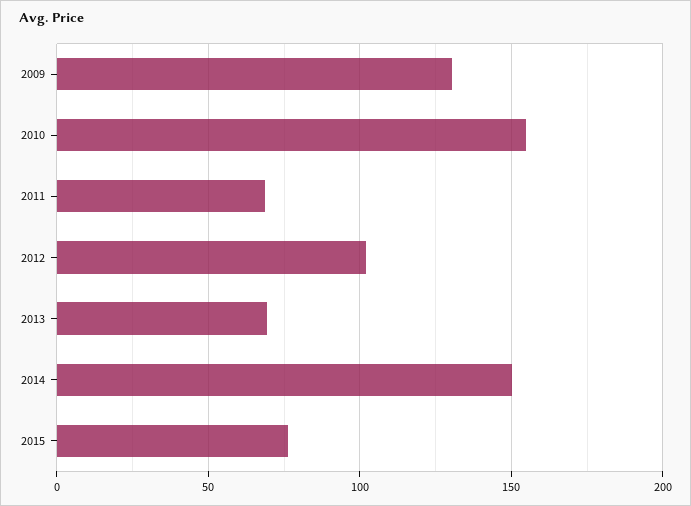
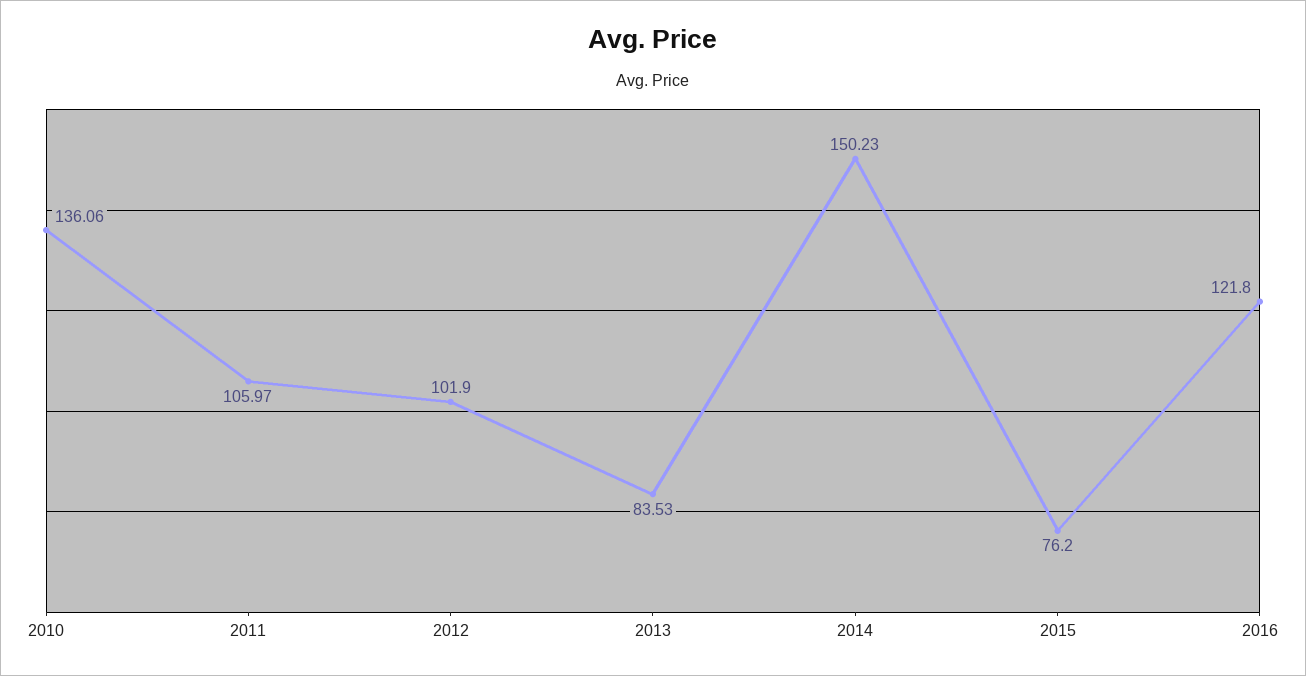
2009: 130 -> none
2010: 155 -> 136.06
2011: 70 -> 105.97
2013: 70 -> 83.53
2016: none -> 121.8

